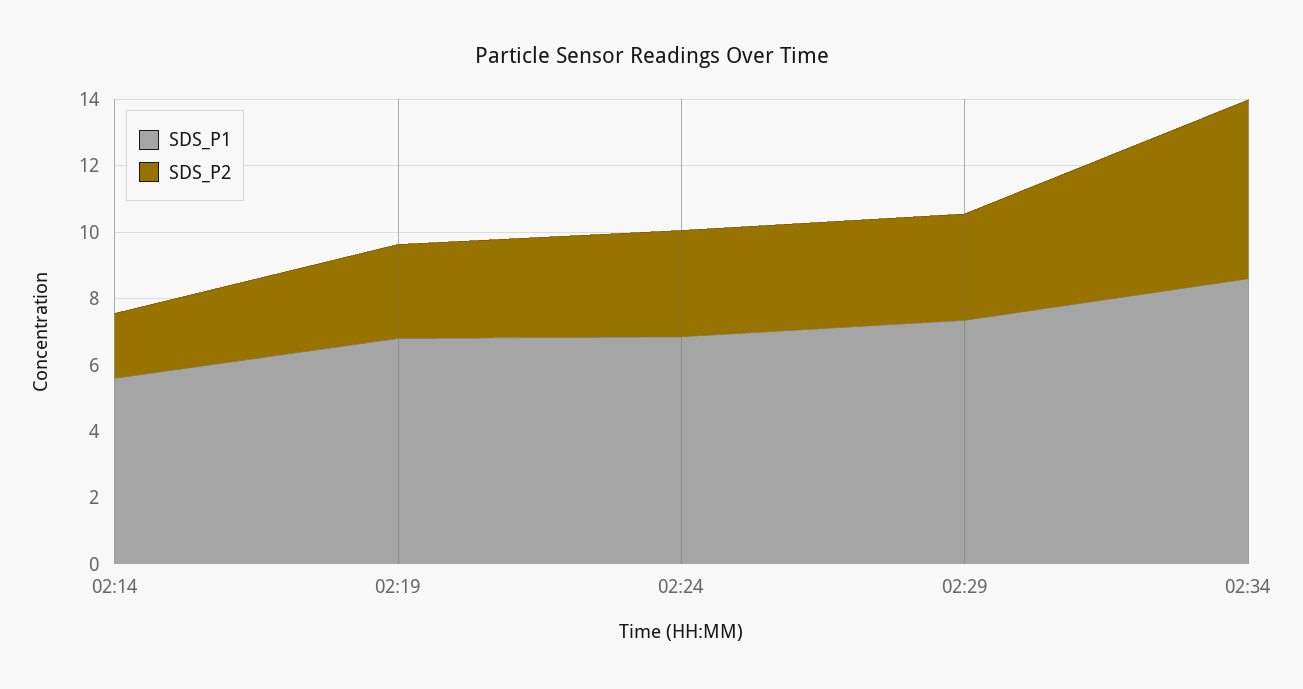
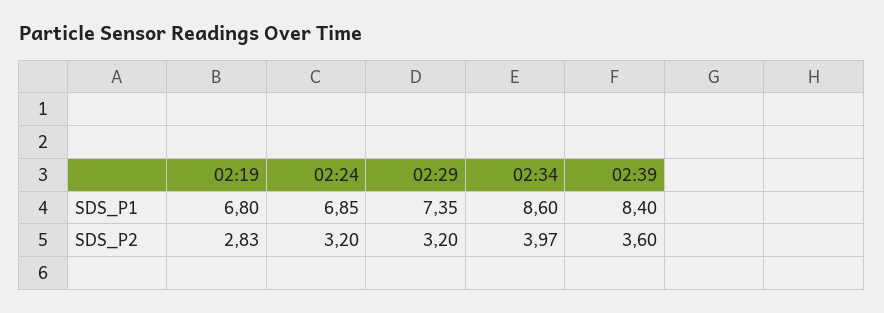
SDS_P1, 02:14: 5.5 -> none
SDS_P2, 02:14: 2 -> none
SDS_P2, 02:34: 5.5 -> 3.97
SDS_P1, 02:39: none -> 8.4
SDS_P2, 02:39: none -> 3.6

